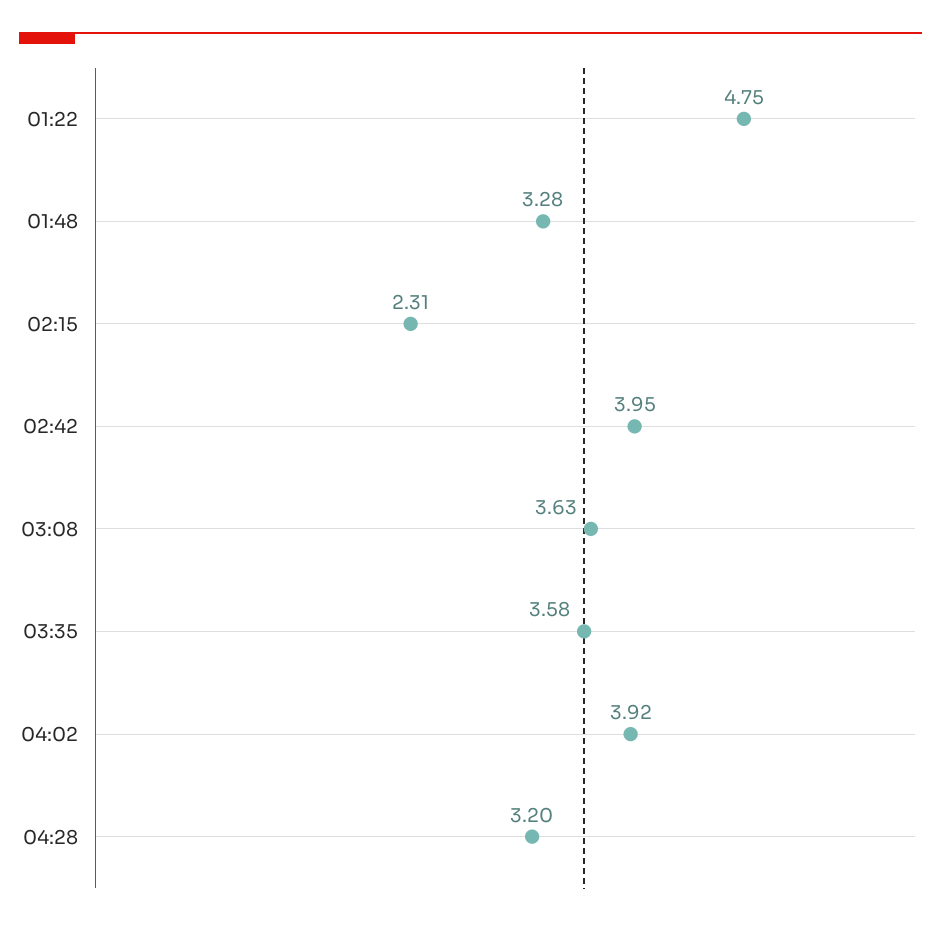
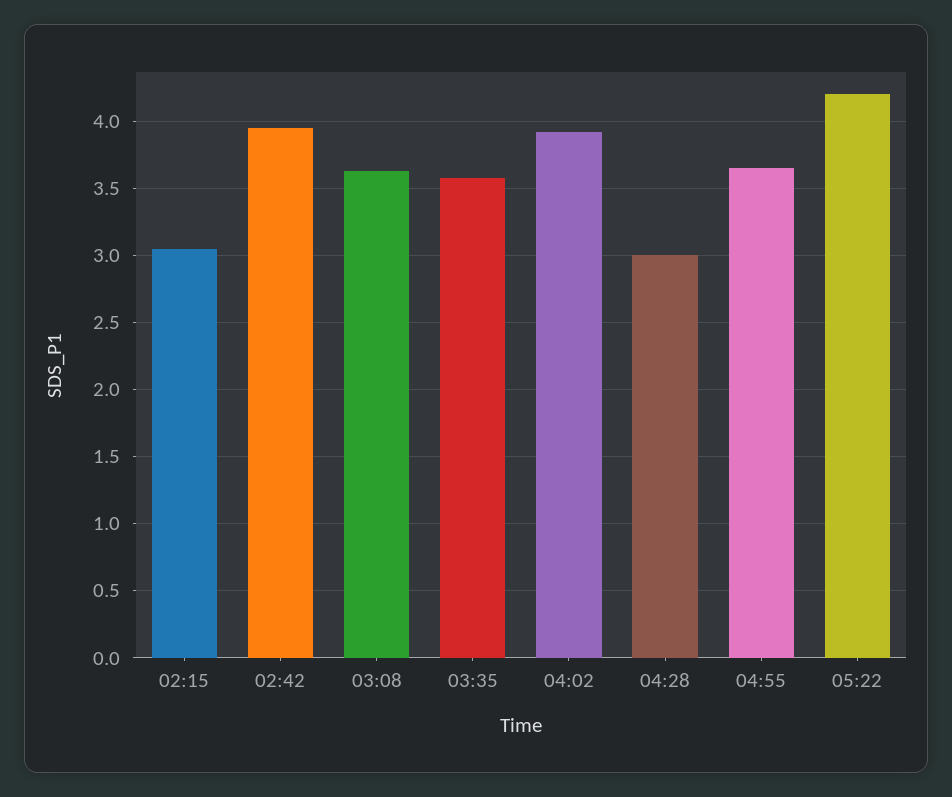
01:22: 4.75 -> none
01:48: 3.28 -> none
02:15: 2.31 -> 3.05
04:28: 3.2 -> 3
04:55: none -> 3.65
05:22: none -> 4.2

